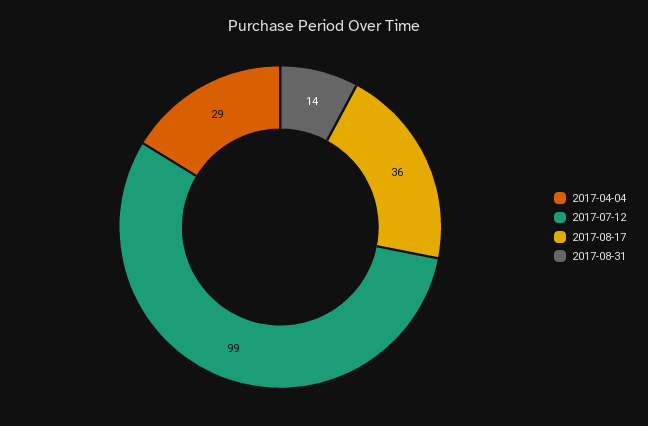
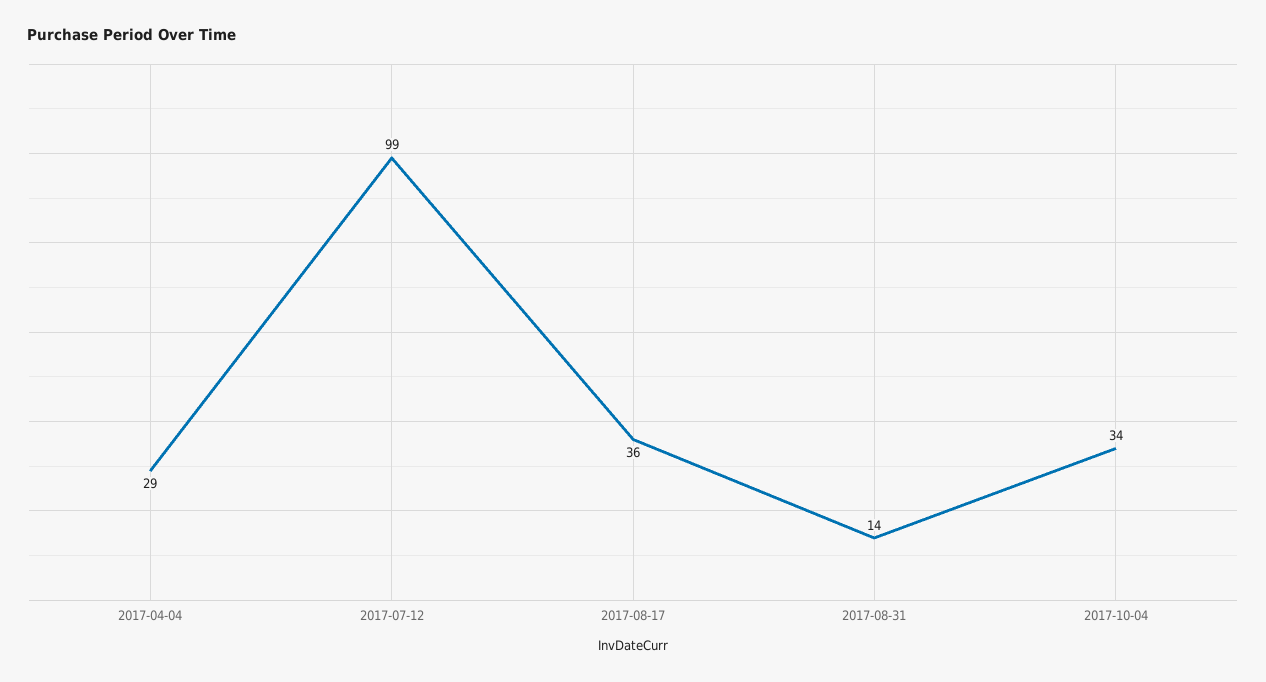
2017-10-04: none -> 34

